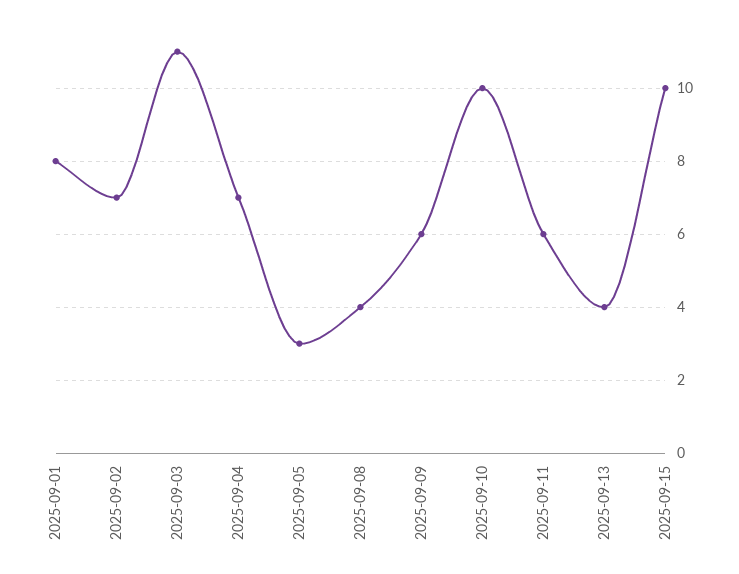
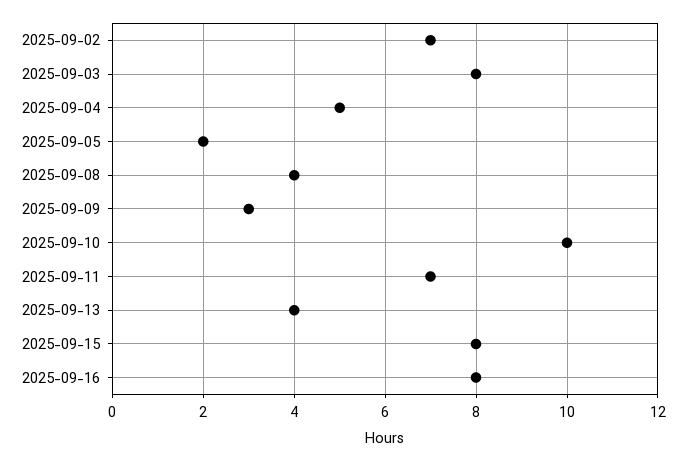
2025-09-01: 8 -> none
2025-09-03: 11 -> 8
2025-09-04: 7 -> 5
2025-09-05: 3 -> 2
2025-09-09: 6 -> 3
2025-09-11: 6 -> 7
2025-09-15: 10 -> 8
2025-09-16: none -> 8

